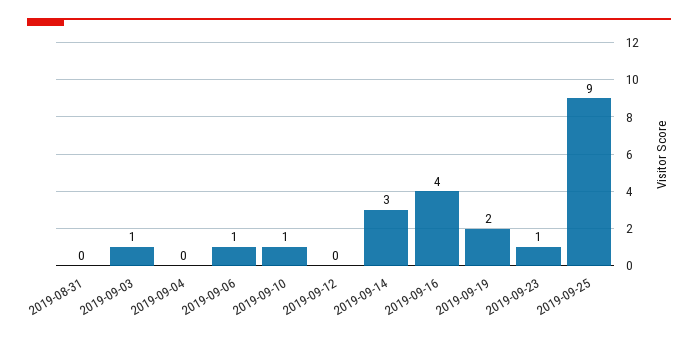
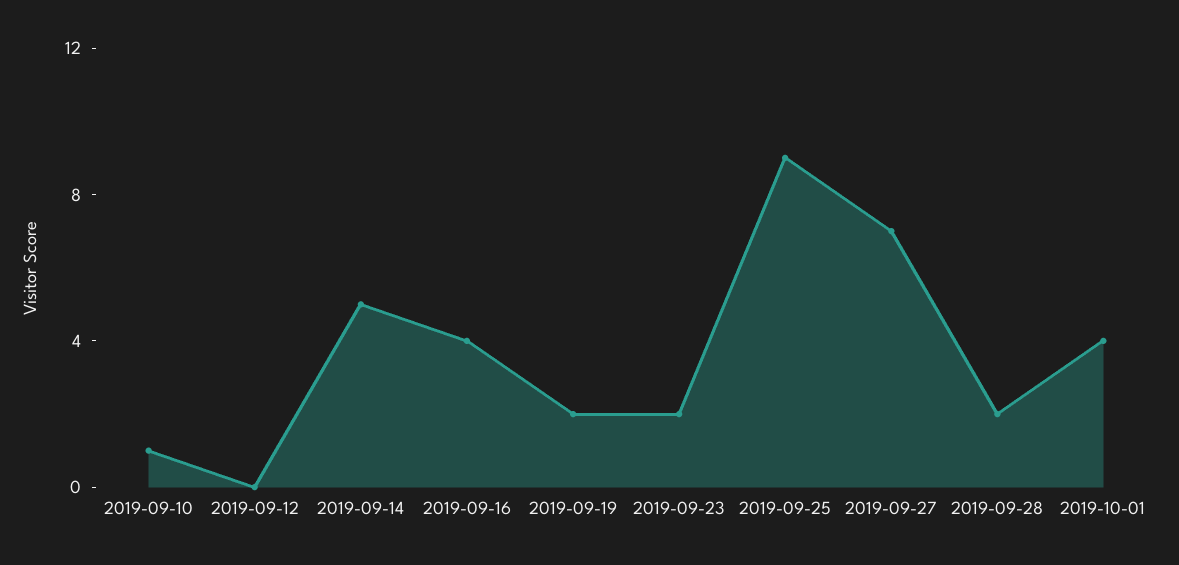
2019-08-31: 0 -> none
2019-09-03: 1 -> none
2019-09-04: 0 -> none
2019-09-06: 1 -> none
2019-09-14: 3 -> 5
2019-09-23: 1 -> 2
2019-09-27: none -> 7
2019-09-28: none -> 2
2019-10-01: none -> 4

